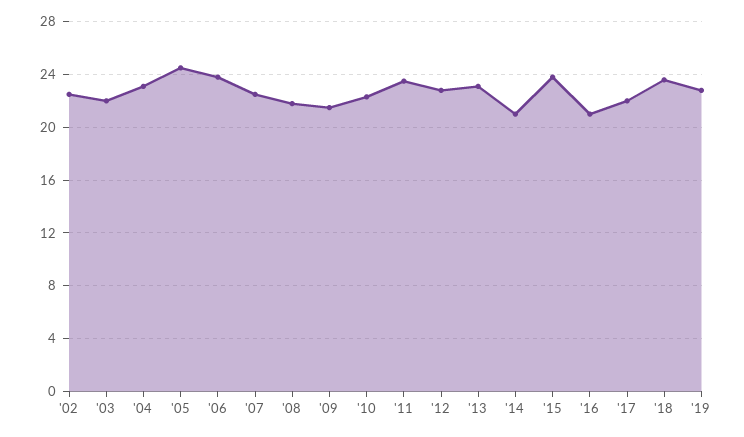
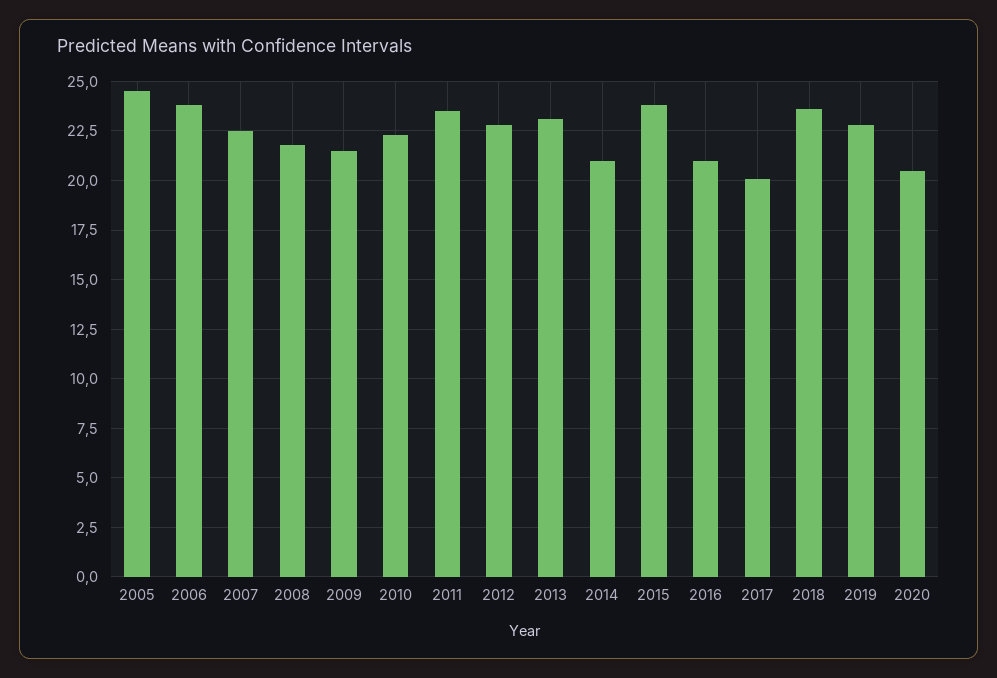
'02: 22.5 -> none
'03: 22 -> none
'04: 23 -> none
'17: 22 -> 20
2020: none -> 20.5

